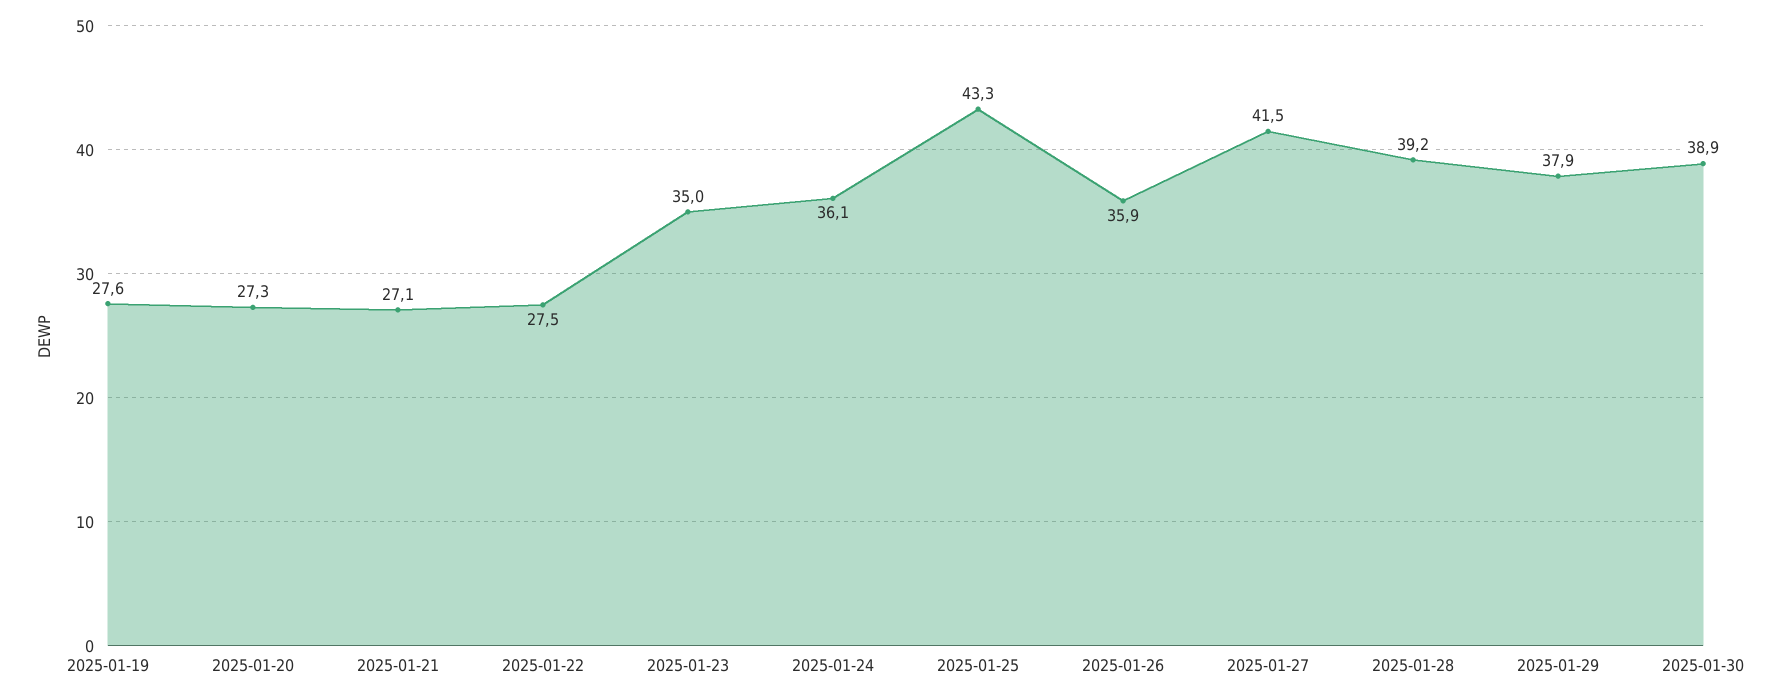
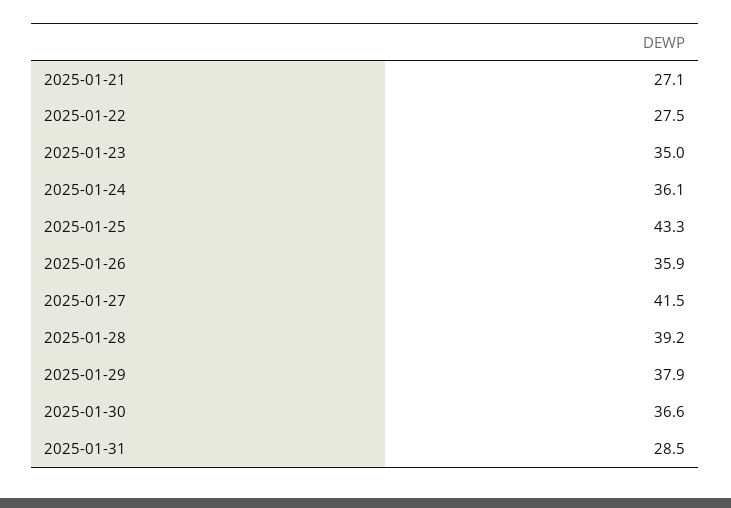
2025-01-19: 27.6 -> none
2025-01-20: 27.3 -> none
2025-01-30: 38.9 -> 36.6
2025-01-31: none -> 28.5

